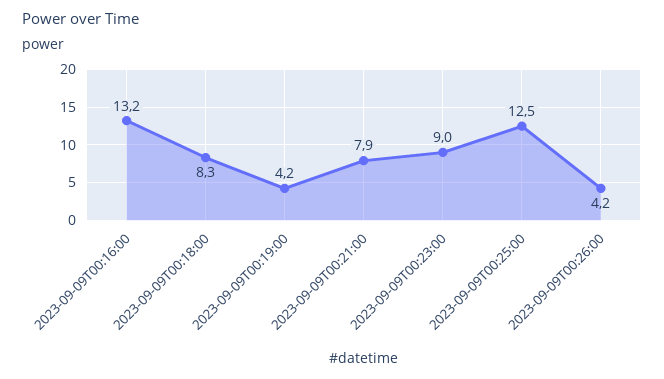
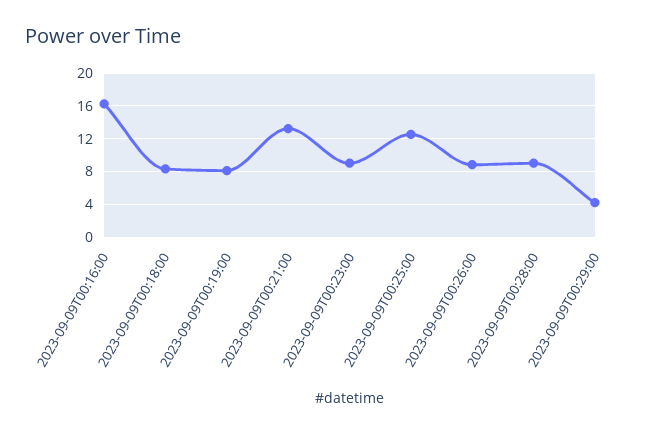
2023-09-09T00:16:00: 13.2 -> 16
2023-09-09T00:19:00: 4.2 -> 8
2023-09-09T00:21:00: 7.9 -> 13
2023-09-09T00:26:00: 4.2 -> 9
2023-09-09T00:28:00: none -> 9
2023-09-09T00:29:00: none -> 4

